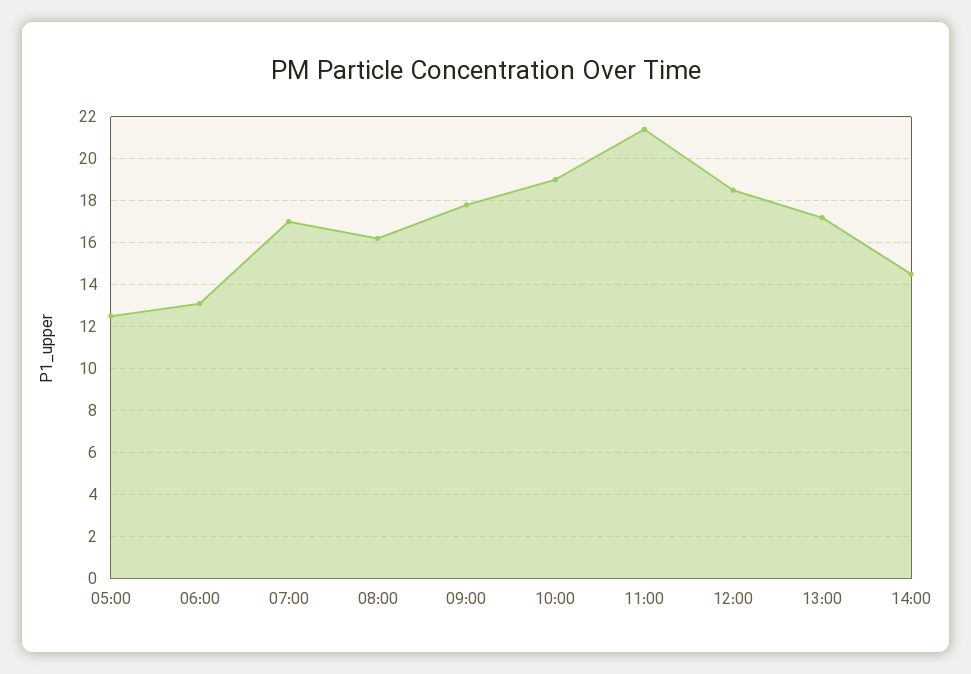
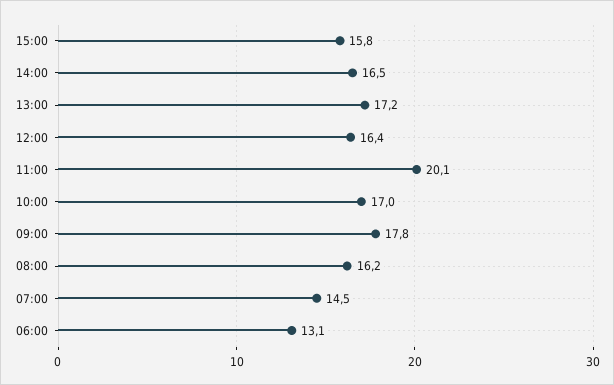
05:00: 12.5 -> none
07:00: 17 -> 14.5
10:00: 19 -> 17
11:00: 21.5 -> 20.1
12:00: 18.5 -> 16.4
14:00: 14.5 -> 16.5
15:00: none -> 15.8

